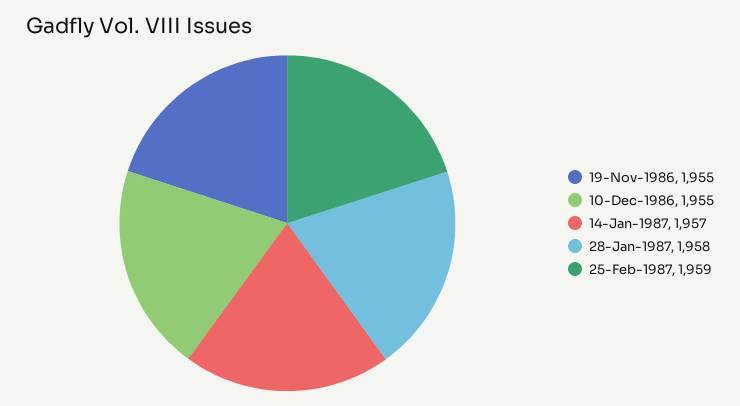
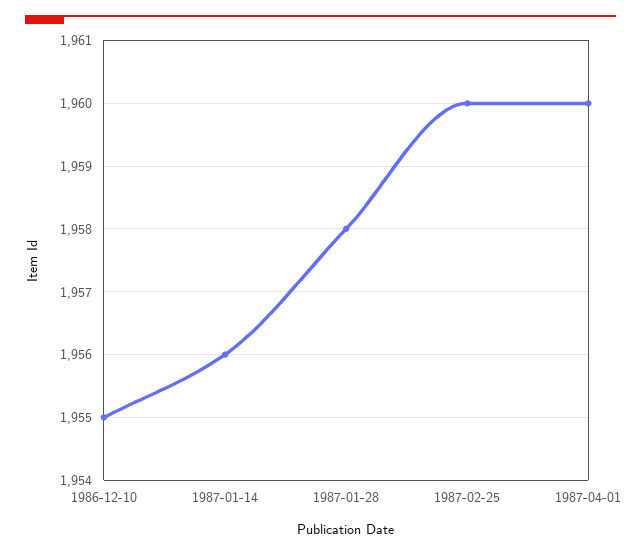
19-Nov-1986: 1955 -> none
14-Jan-1987: 1957 -> 1956
25-Feb-1987: 1959 -> 1960
1987-04-01: none -> 1960

